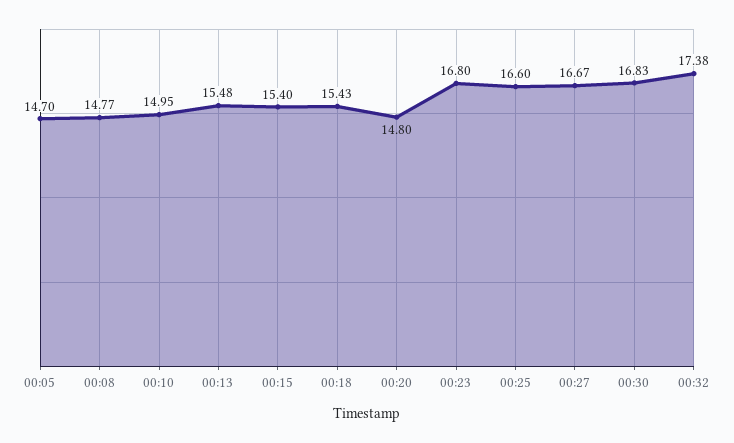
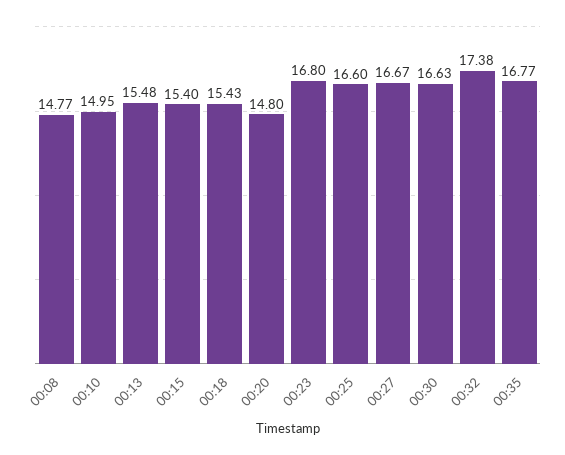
00:05: 14.7 -> none
00:30: 16.83 -> 16.63
00:35: none -> 16.77

